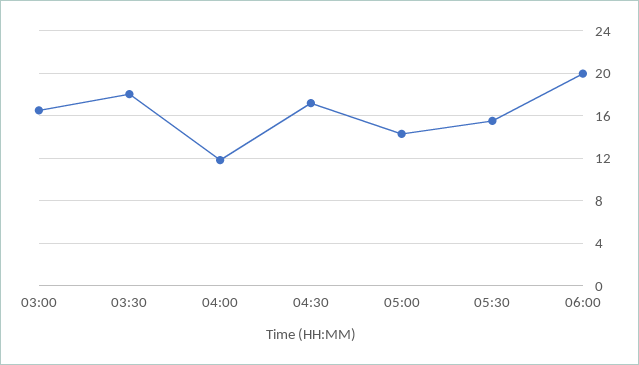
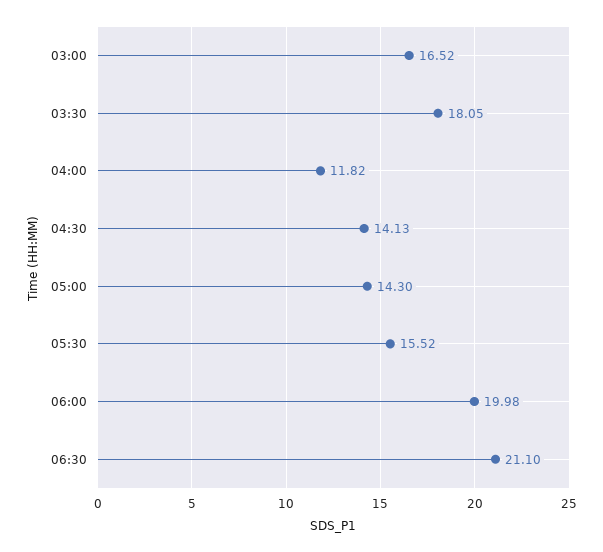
04:30: 17 -> 14.13
06:30: none -> 21.1

